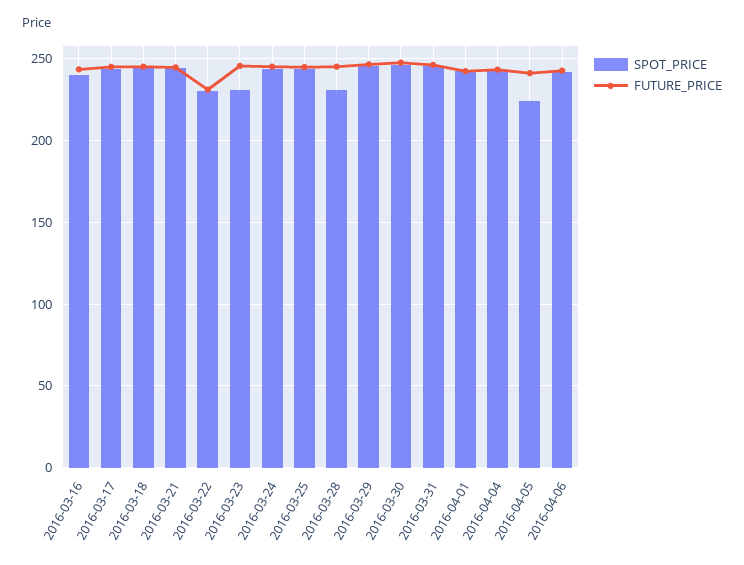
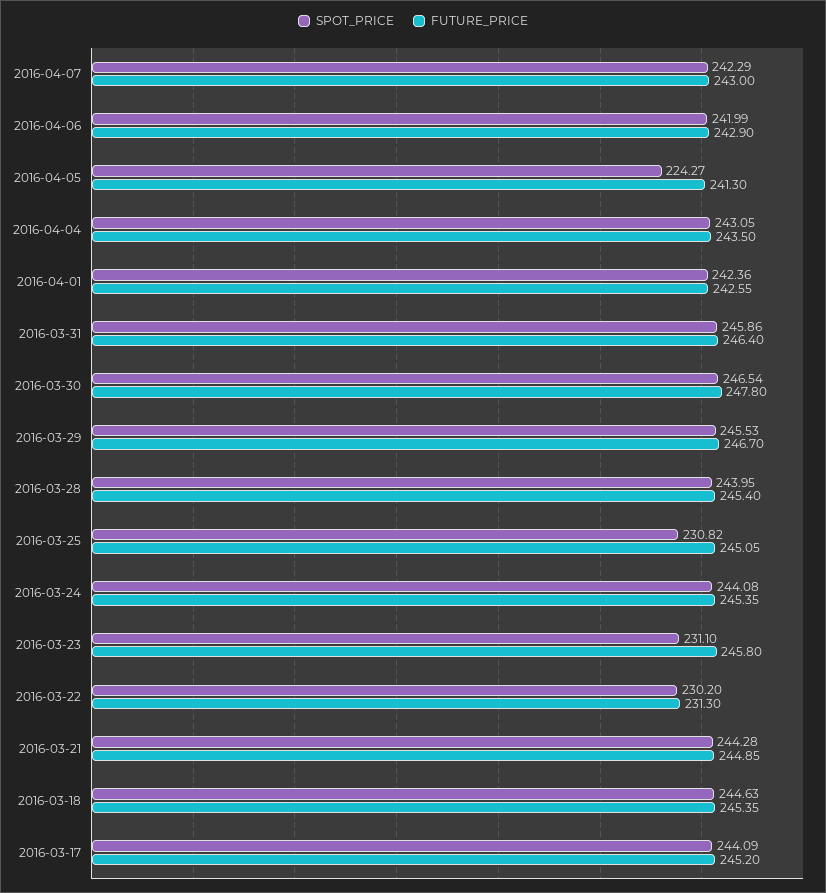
SPOT_PRICE, 2016-03-16: 240 -> none
FUTURE_PRICE, 2016-03-16: 245 -> none
SPOT_PRICE, 2016-03-25: 245 -> 230.82
SPOT_PRICE, 2016-03-28: 230 -> 243.95
SPOT_PRICE, 2016-04-07: none -> 242.29
FUTURE_PRICE, 2016-04-07: none -> 243

